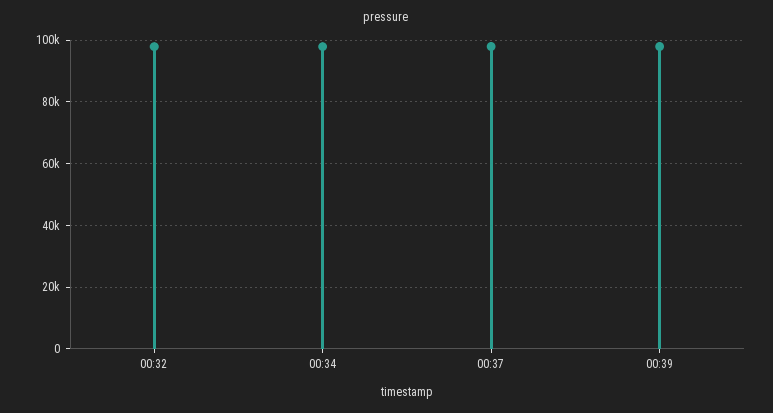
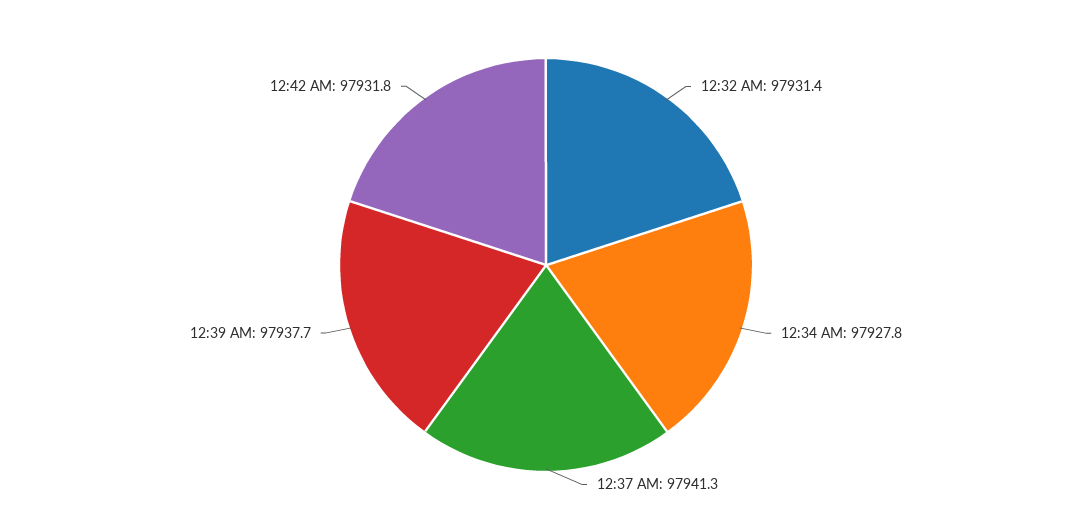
12:42 AM: none -> 97931.8

